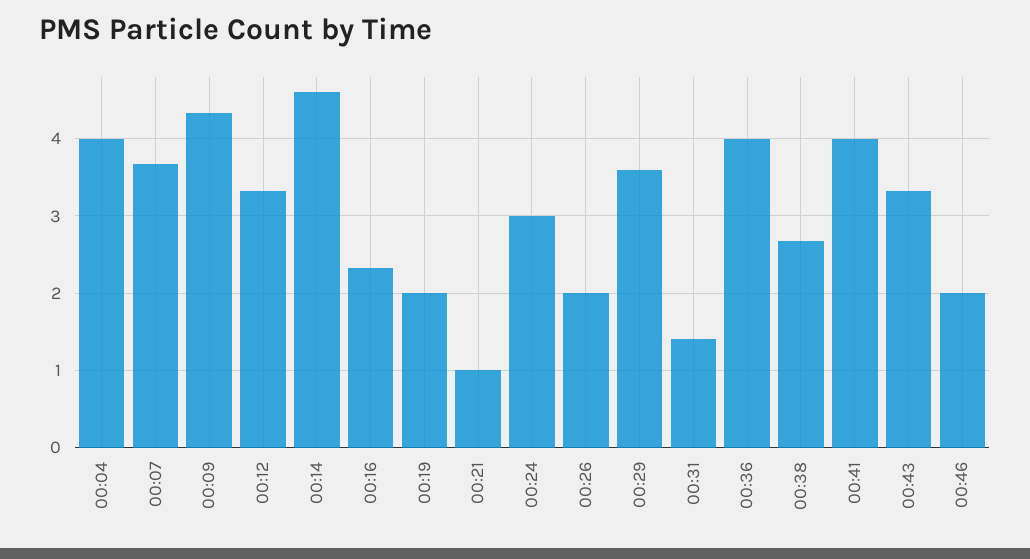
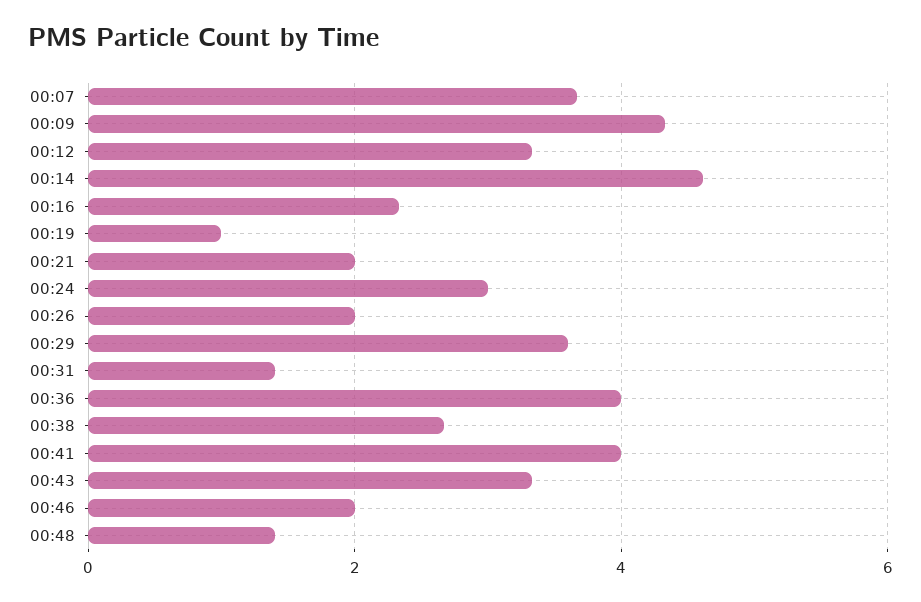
00:04: 4 -> none
00:19: 2 -> 1
00:21: 1 -> 2
00:48: none -> 1.4

